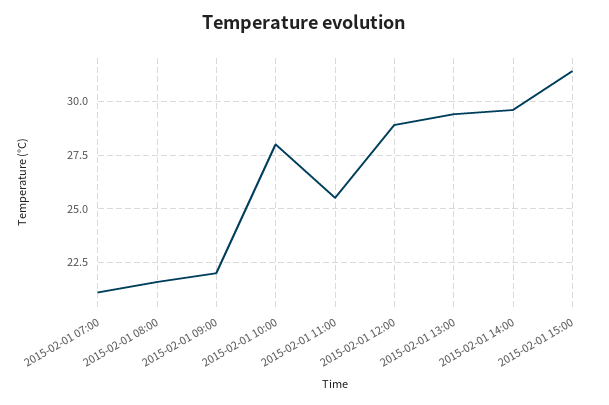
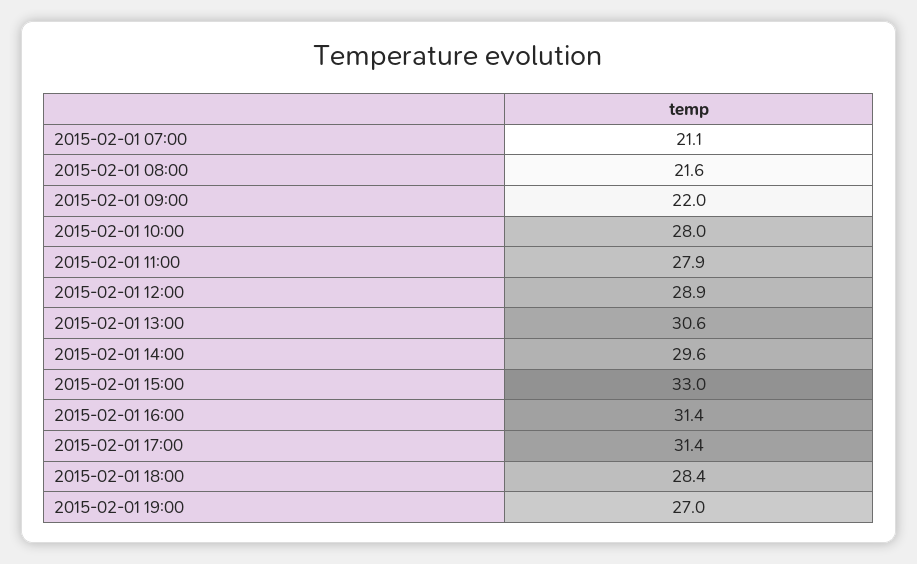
2015-02-01 11:00: 25.5 -> 27.9
2015-02-01 13:00: 29.5 -> 30.6
2015-02-01 15:00: 31.5 -> 33
2015-02-01 16:00: none -> 31.4
2015-02-01 17:00: none -> 31.4
2015-02-01 18:00: none -> 28.4
2015-02-01 19:00: none -> 27

